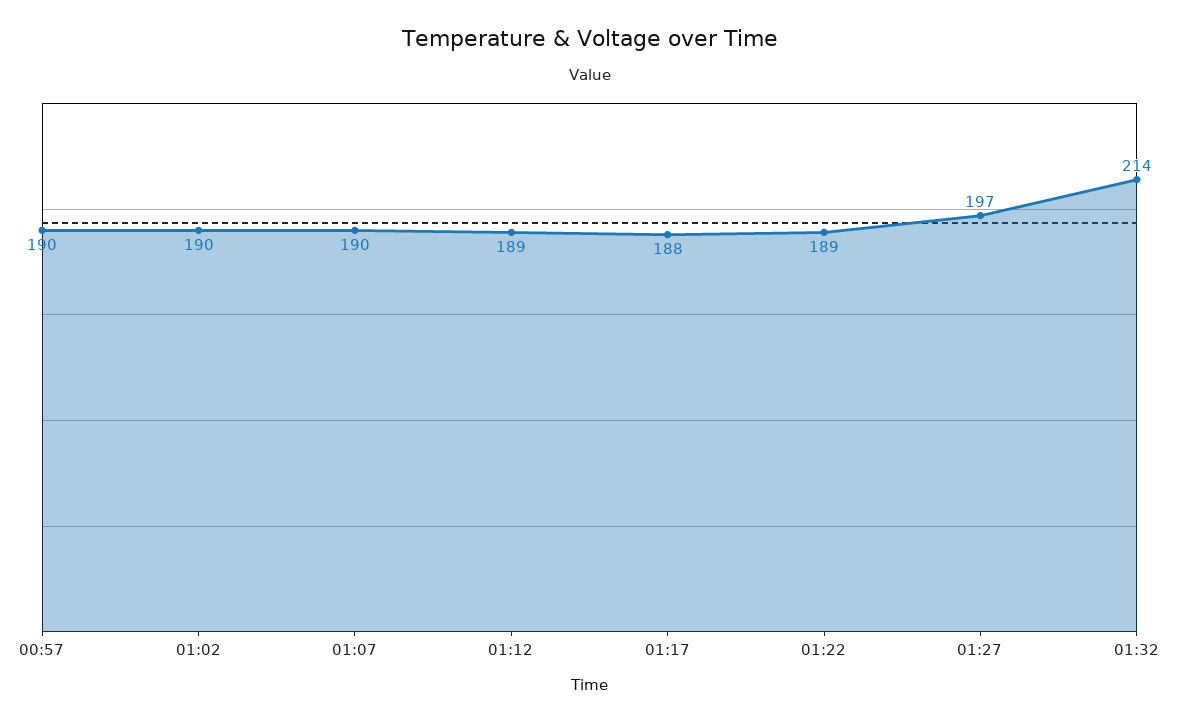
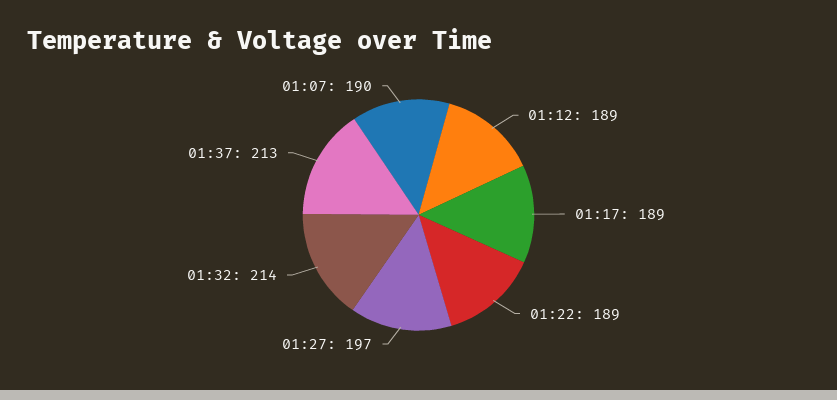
00:57: 190 -> none
01:02: 190 -> none
01:17: 188 -> 189
01:37: none -> 213

